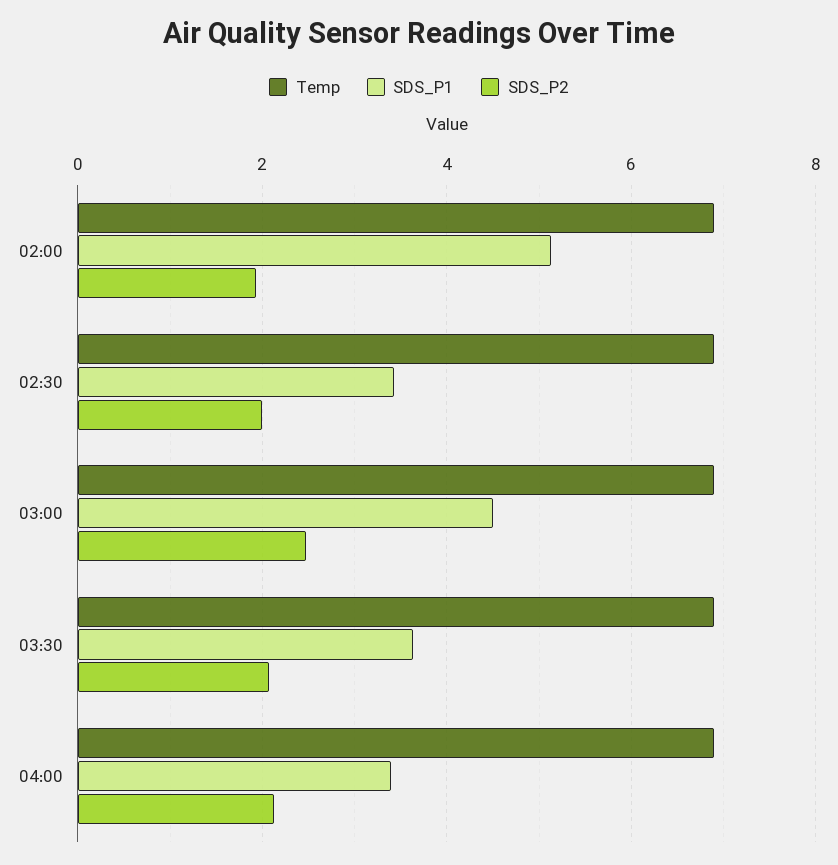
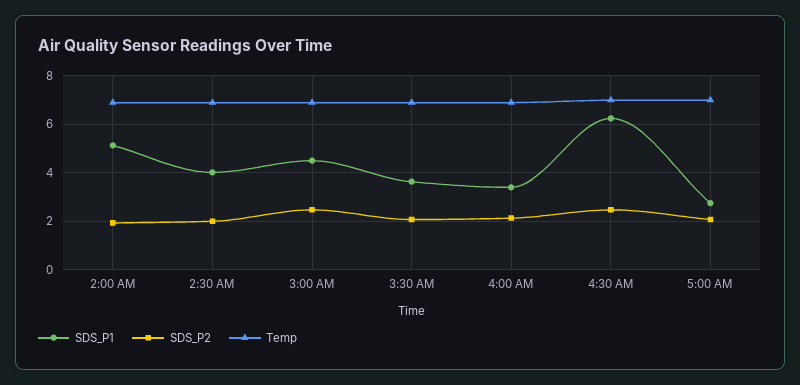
SDS_P1, 02:30: 3.4 -> 4
SDS_P1, 4:30 AM: none -> 6.25
SDS_P2, 4:30 AM: none -> 2.5
Temp, 4:30 AM: none -> 7
SDS_P1, 5:00 AM: none -> 2.75
SDS_P2, 5:00 AM: none -> 2
Temp, 5:00 AM: none -> 7

